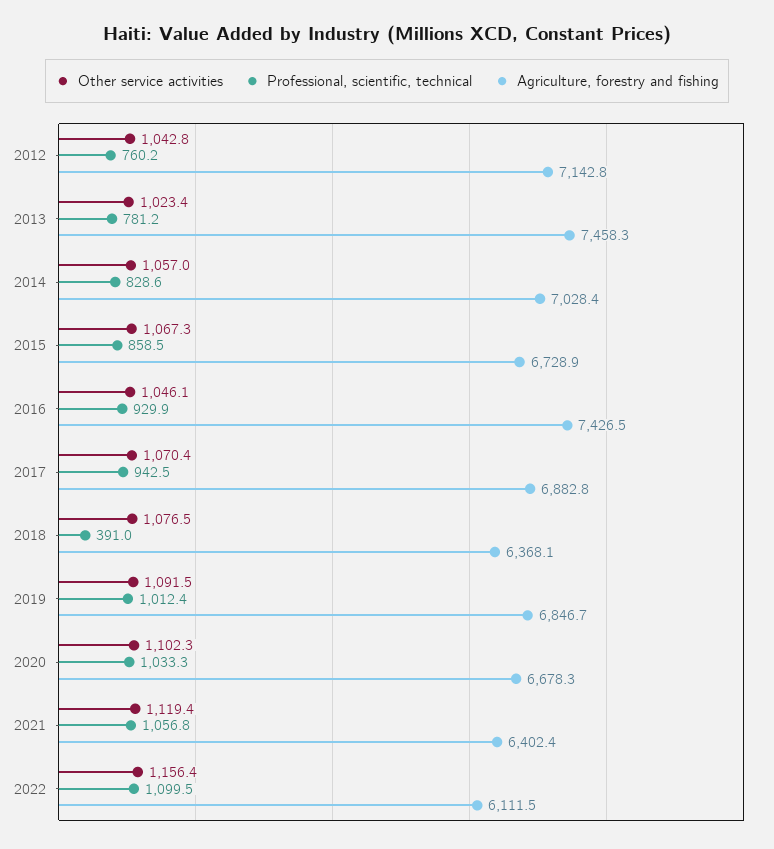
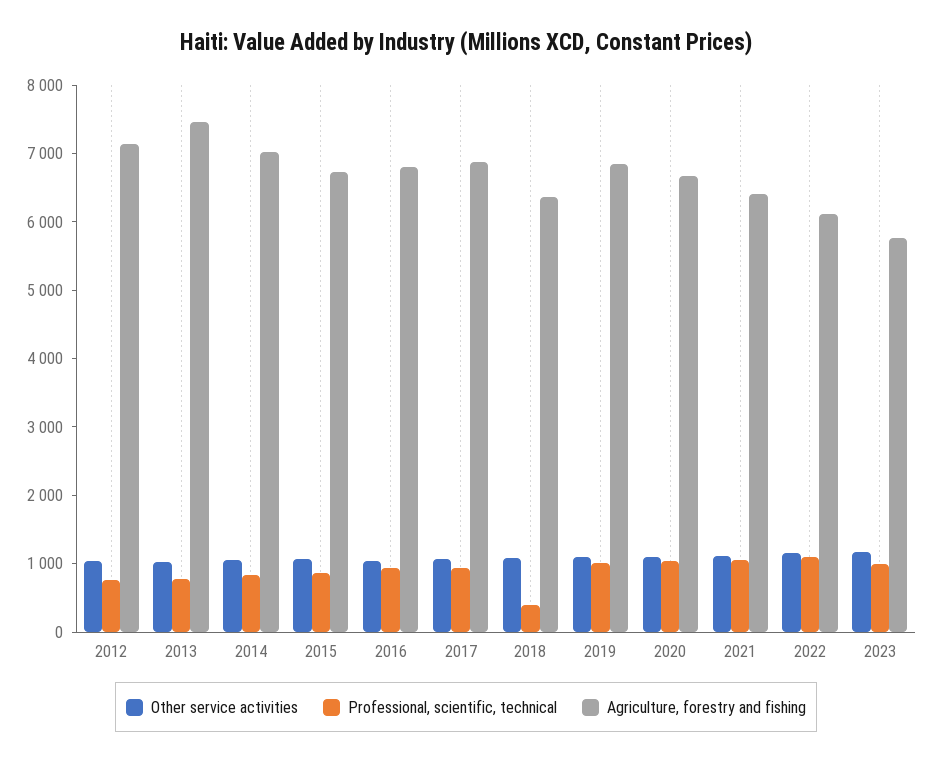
Agriculture, forestry and fishing, 2016: 7426.5 -> 6800
Other service activities, 2023: none -> 1200
Professional, scientific, technical, 2023: none -> 1000
Agriculture, forestry and fishing, 2023: none -> 5800

